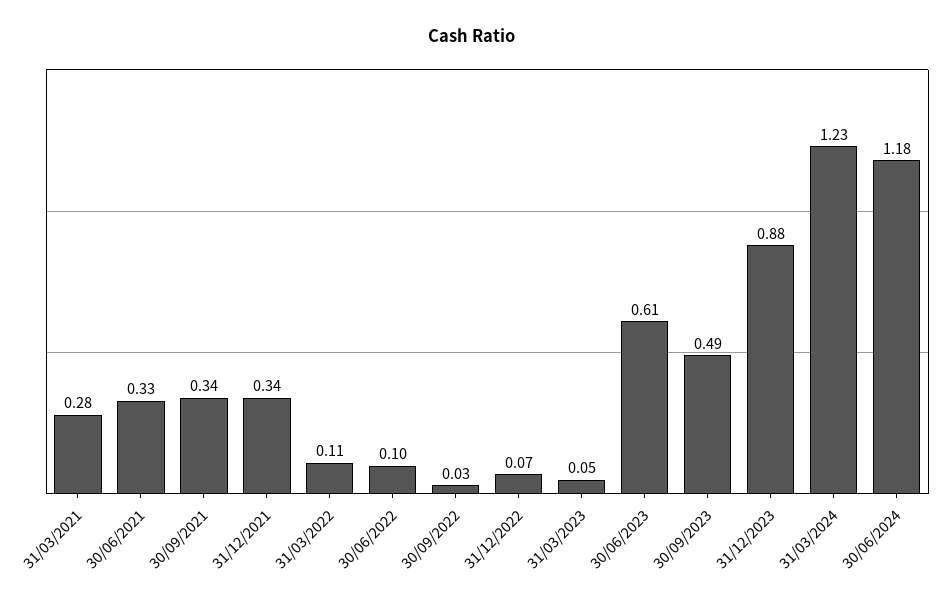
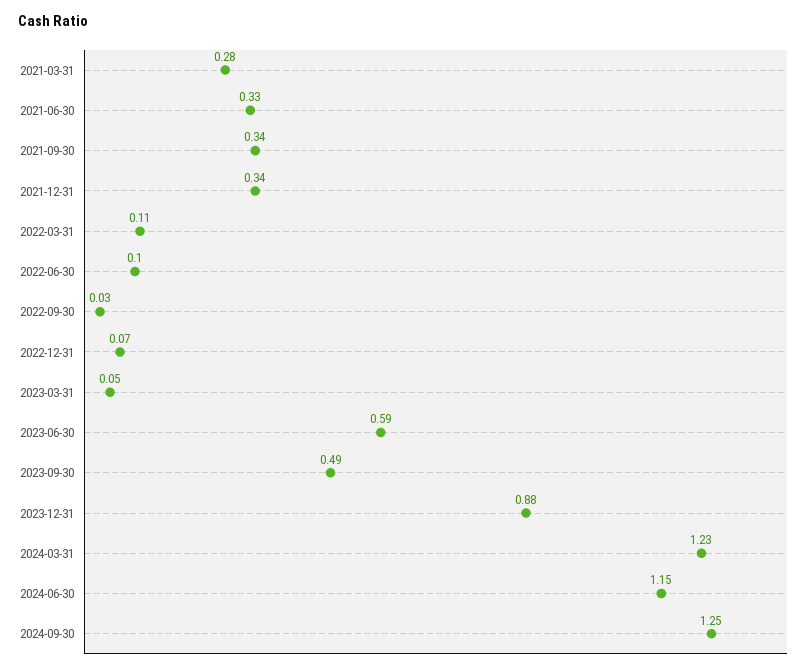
30/06/2023: 0.61 -> 0.59
30/06/2024: 1.18 -> 1.15
2024-09-30: none -> 1.25

